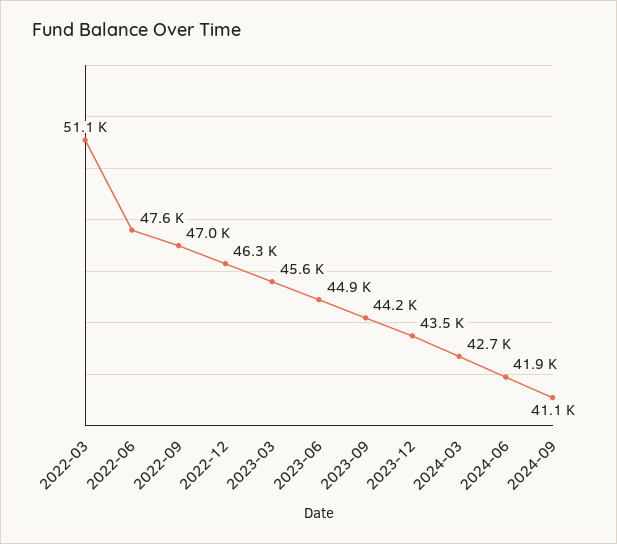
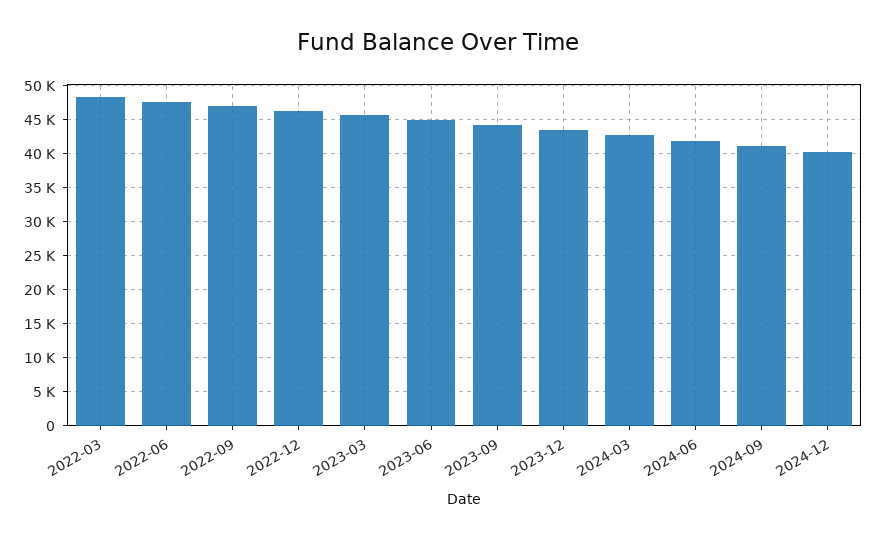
2022-03: 51100 -> 48000
2024-12: none -> 40000

